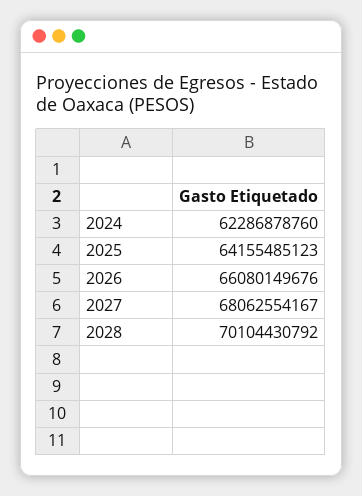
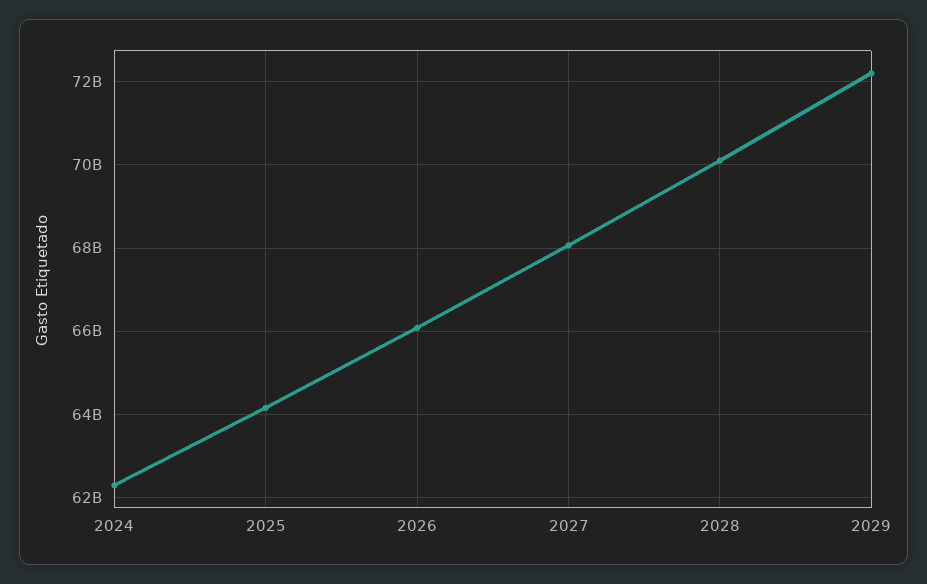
2029: none -> 72200000000

